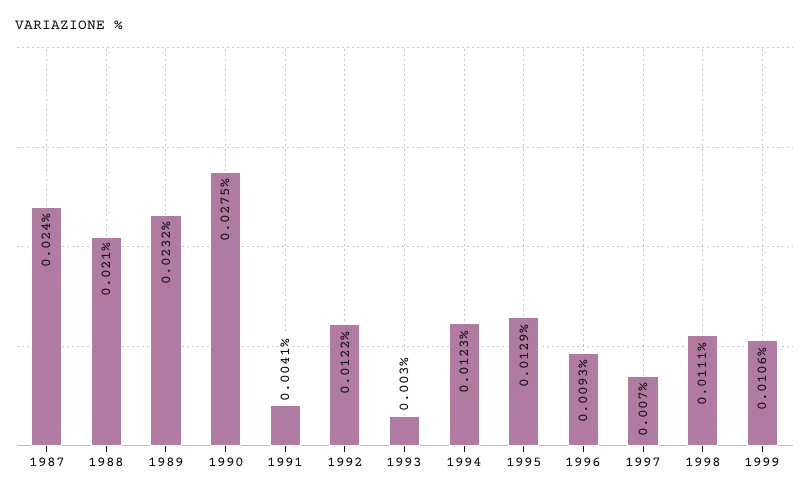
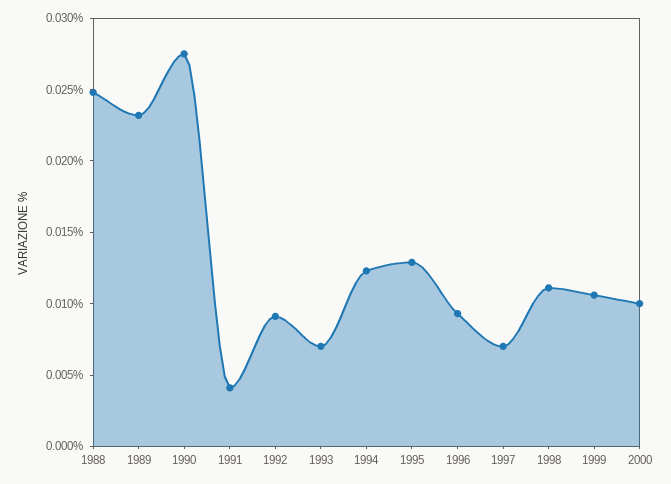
1987: 0.024 -> none
1988: 0.021 -> 0.025
1992: 0.0122 -> 0.009
1993: 0.003 -> 0.007
2000: none -> 0.01

